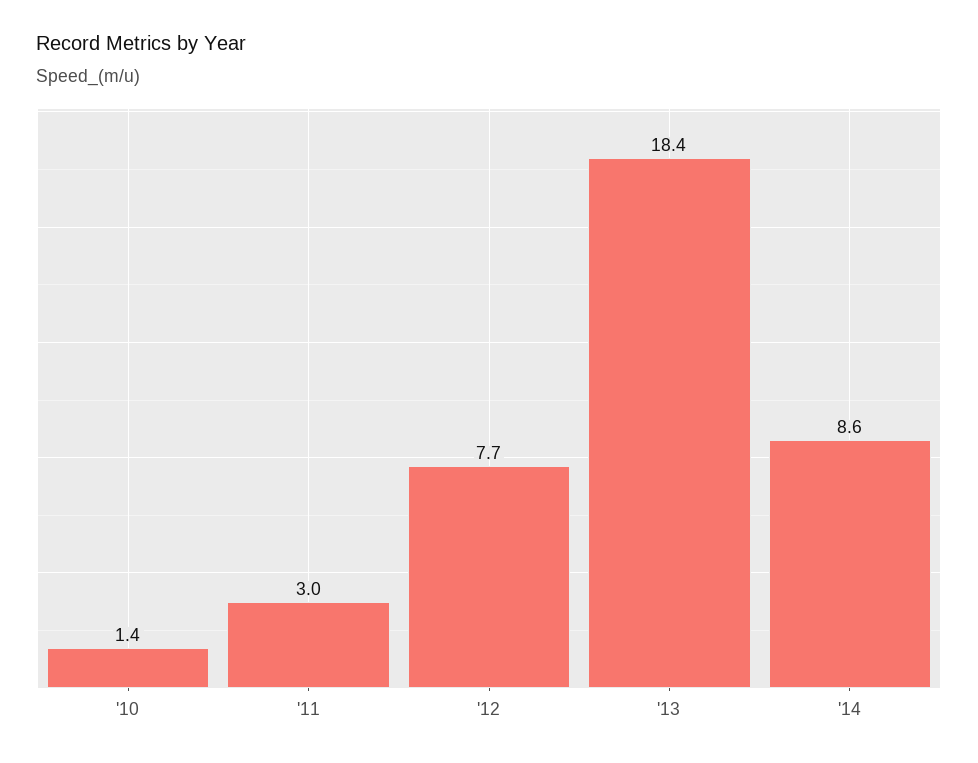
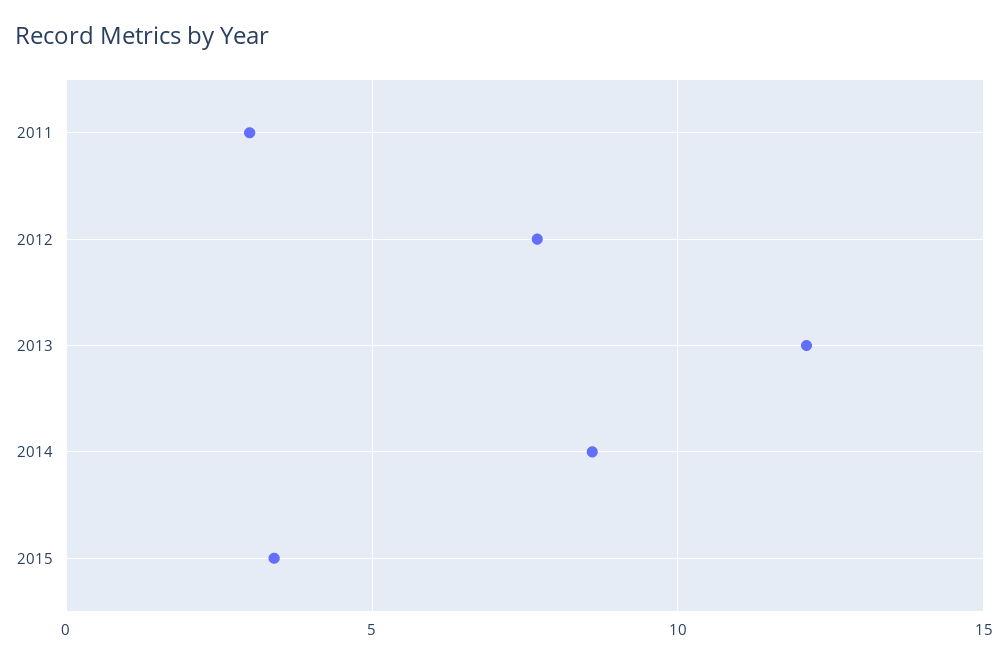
'10: 1.4 -> none
'13: 18.4 -> 12
2015: none -> 3.5

